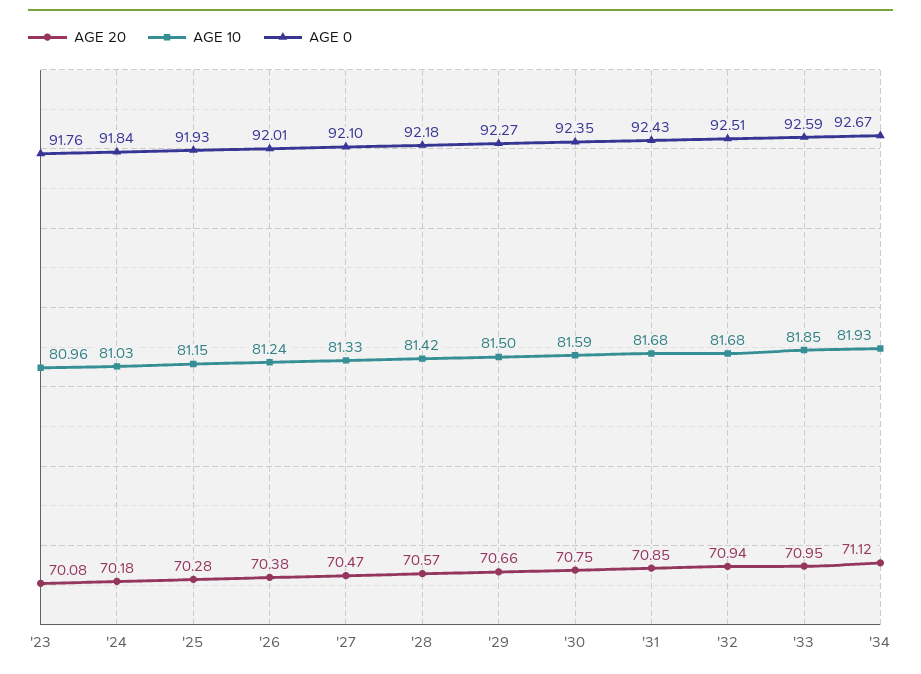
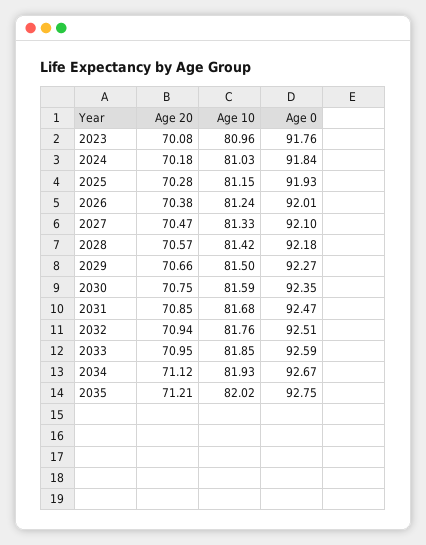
AGE 0, '31: 92.43 -> 92.47
AGE 10, '32: 81.68 -> 81.76
AGE 20, 2035: none -> 71.21
AGE 10, 2035: none -> 82.02
AGE 0, 2035: none -> 92.75

